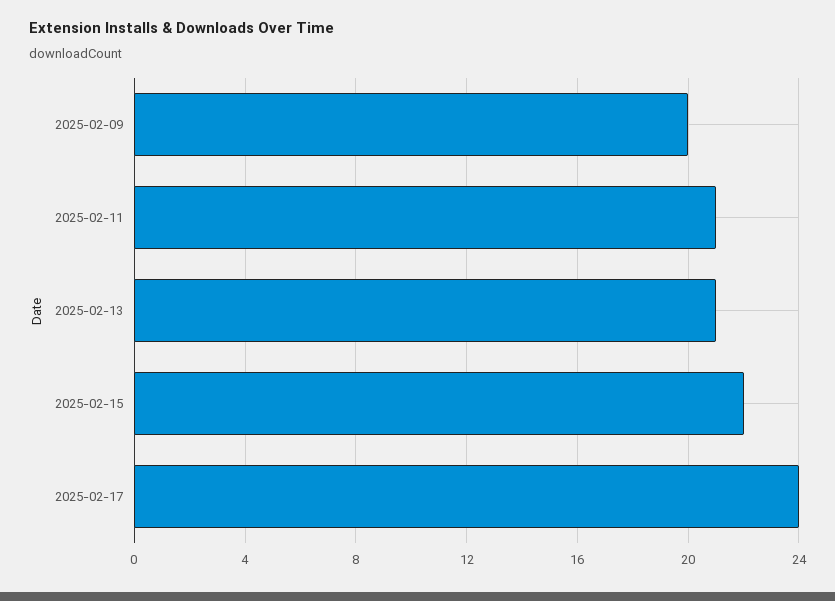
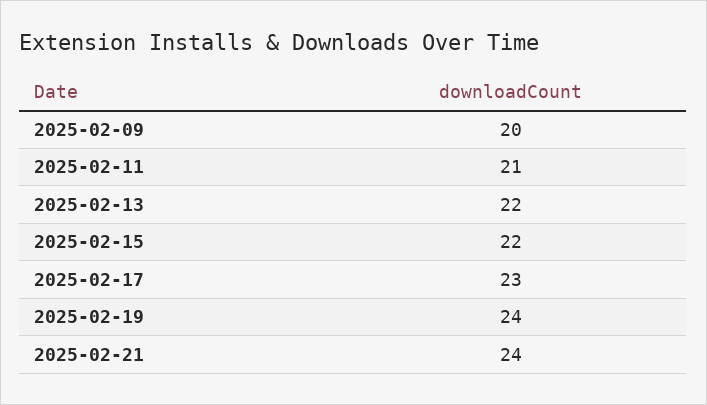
2025-02-13: 21 -> 22
2025-02-17: 24 -> 23
2025-02-19: none -> 24
2025-02-21: none -> 24

